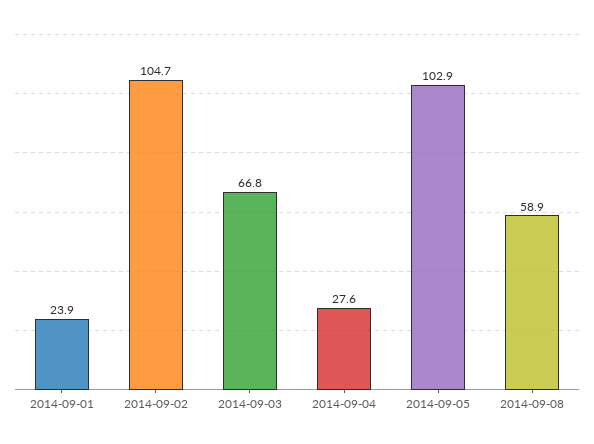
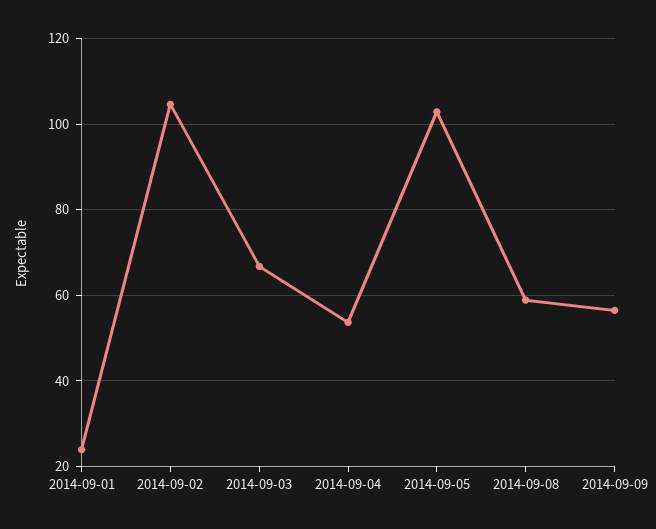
2014-09-04: 27.6 -> 54
2014-09-09: none -> 56

